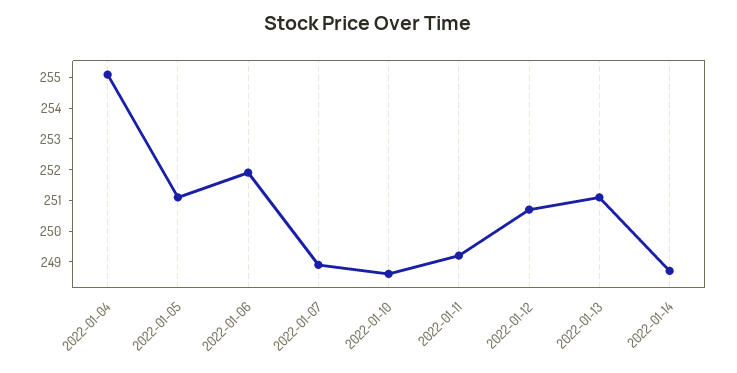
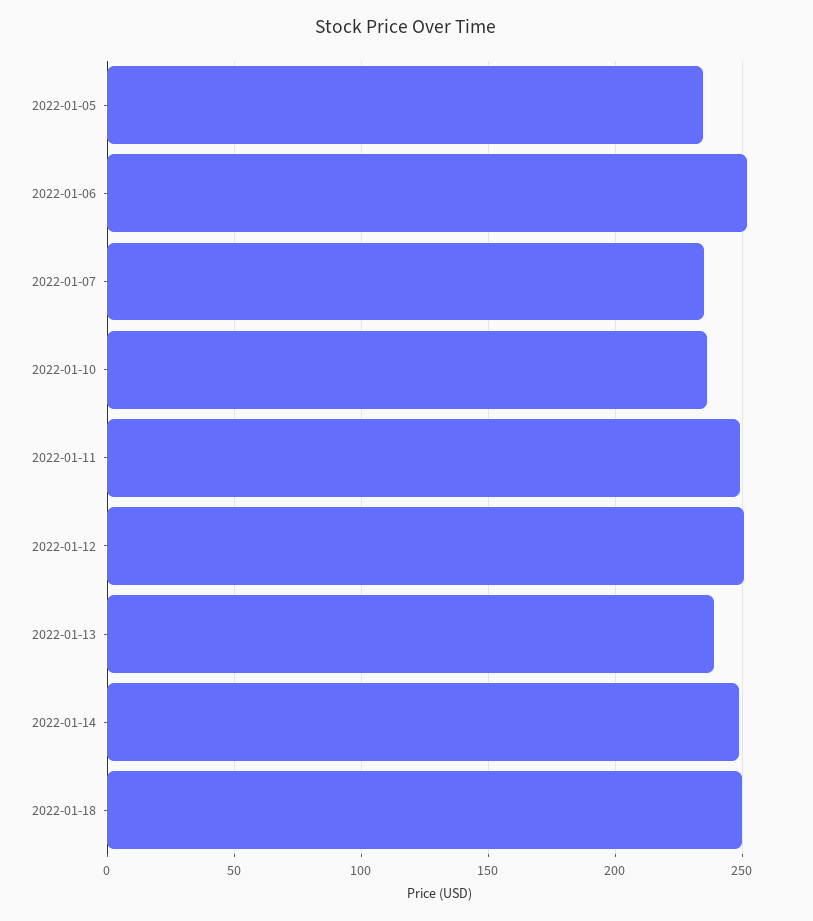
2022-01-04: 255 -> none
2022-01-05: 251 -> 235
2022-01-07: 249 -> 235
2022-01-10: 248.5 -> 235
2022-01-13: 251 -> 240
2022-01-18: none -> 250

